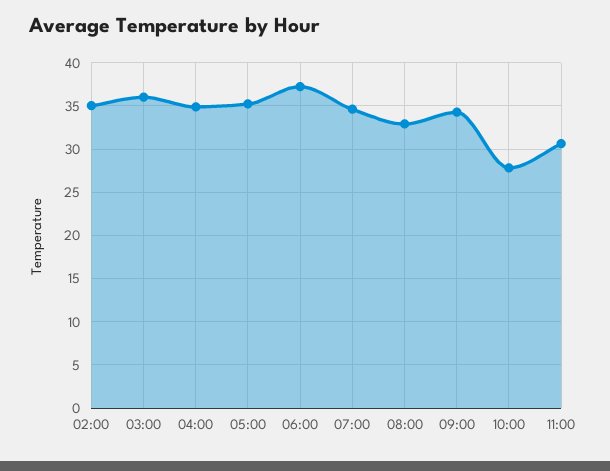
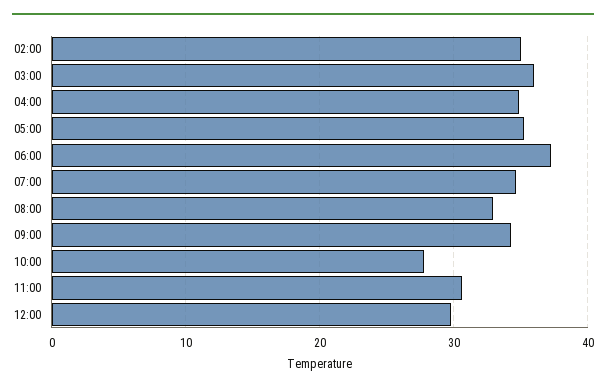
12:00: none -> 30

